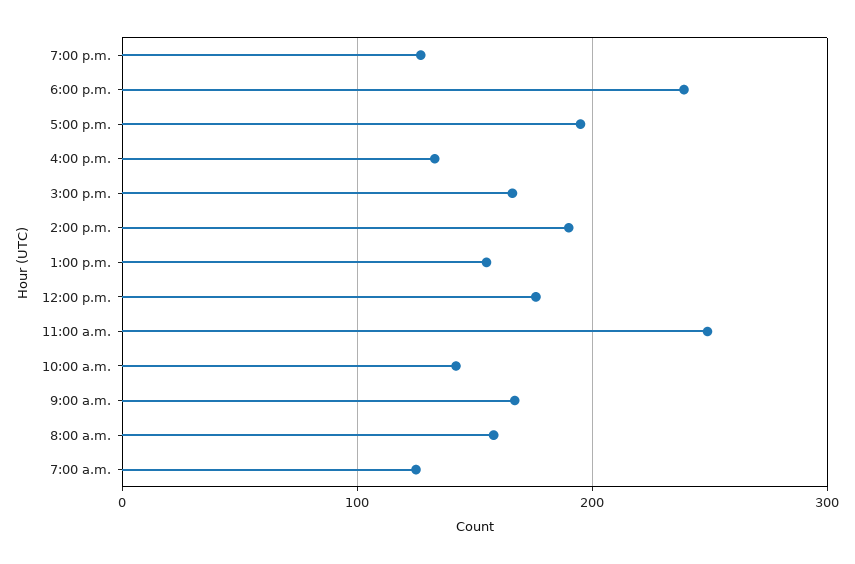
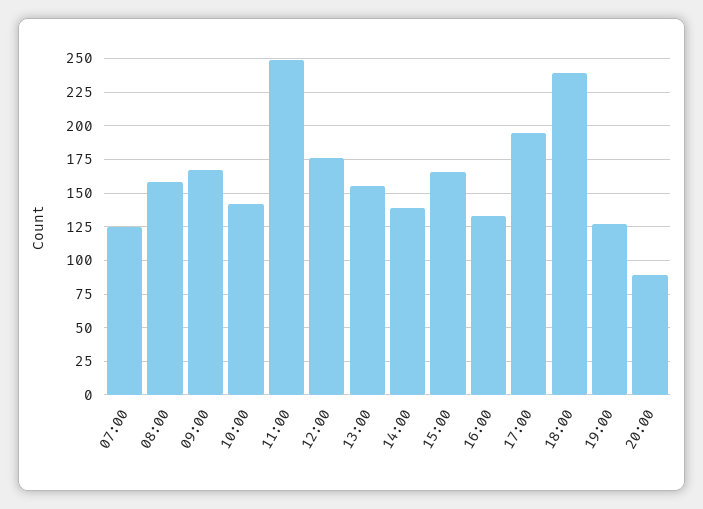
2:00 p.m.: 190 -> 140
20:00: none -> 90

